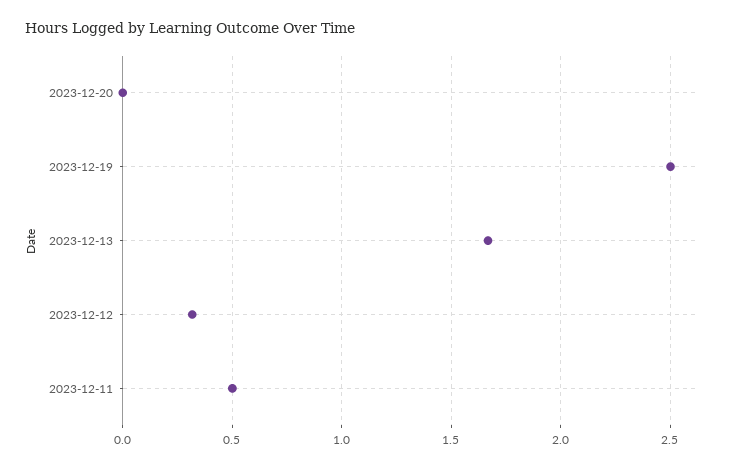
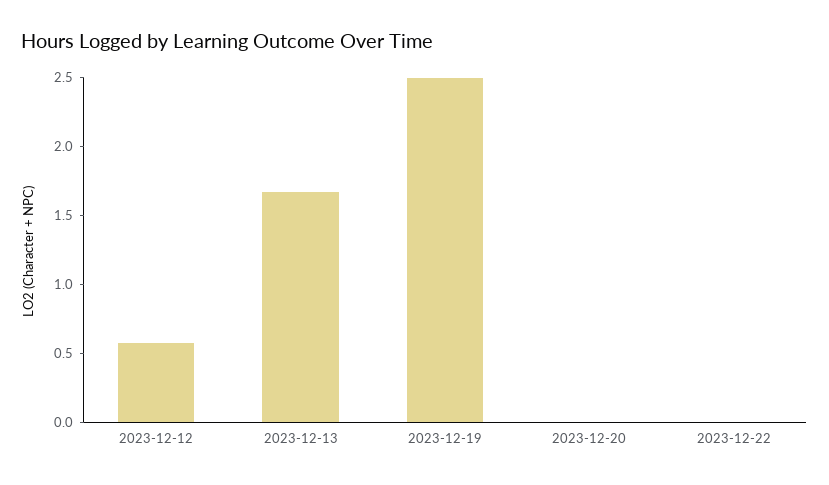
2023-12-12: 0.3 -> 0.6
2023-12-11: 0.5 -> none
2023-12-22: none -> 0

